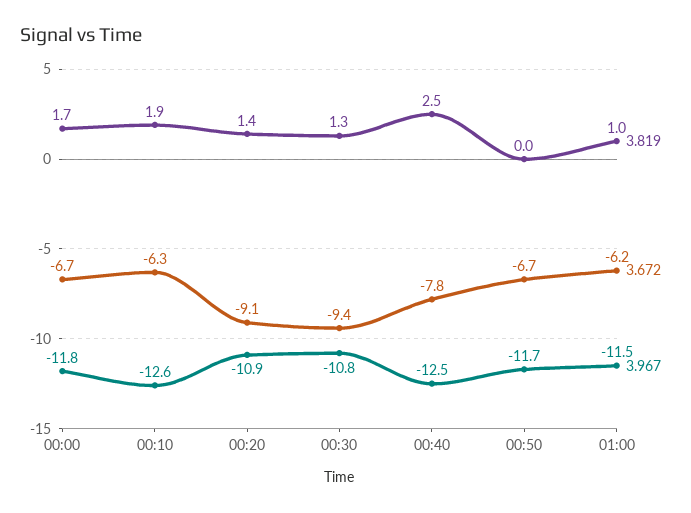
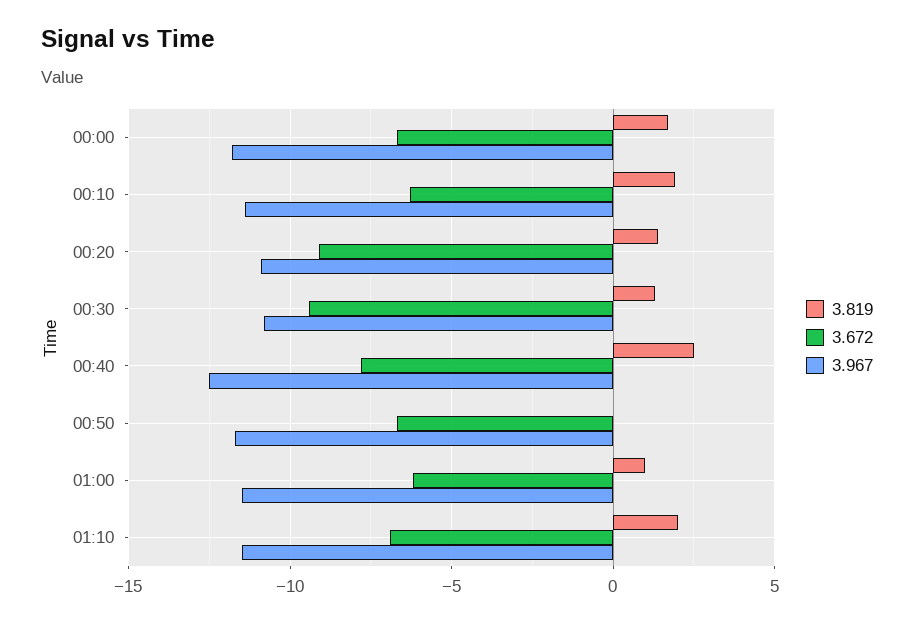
3.967, 00:10: -12.6 -> -11.5
3.819, 01:10: none -> 2
3.672, 01:10: none -> -7
3.967, 01:10: none -> -11.5

